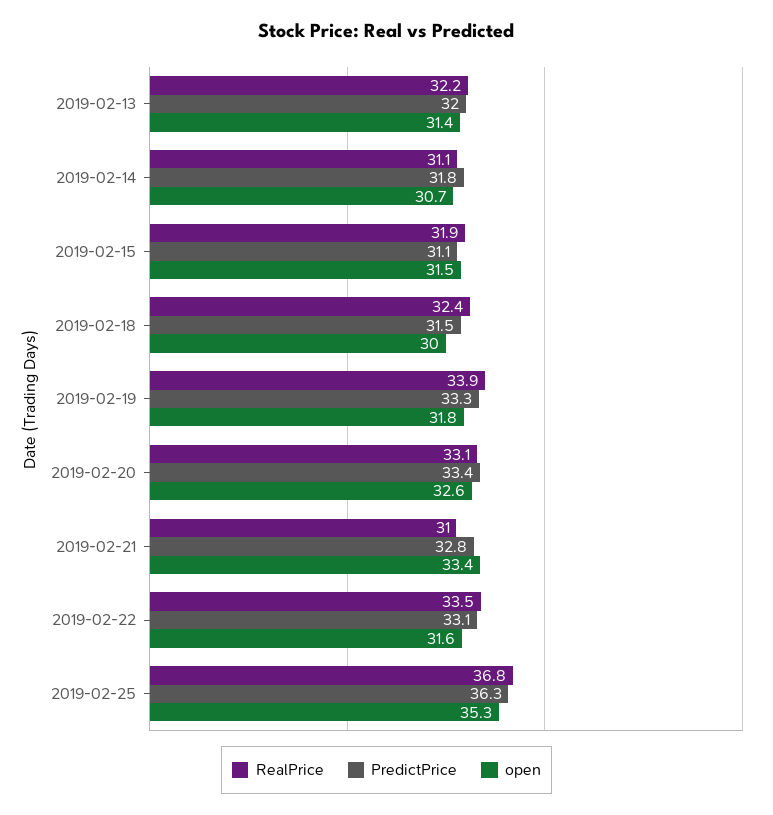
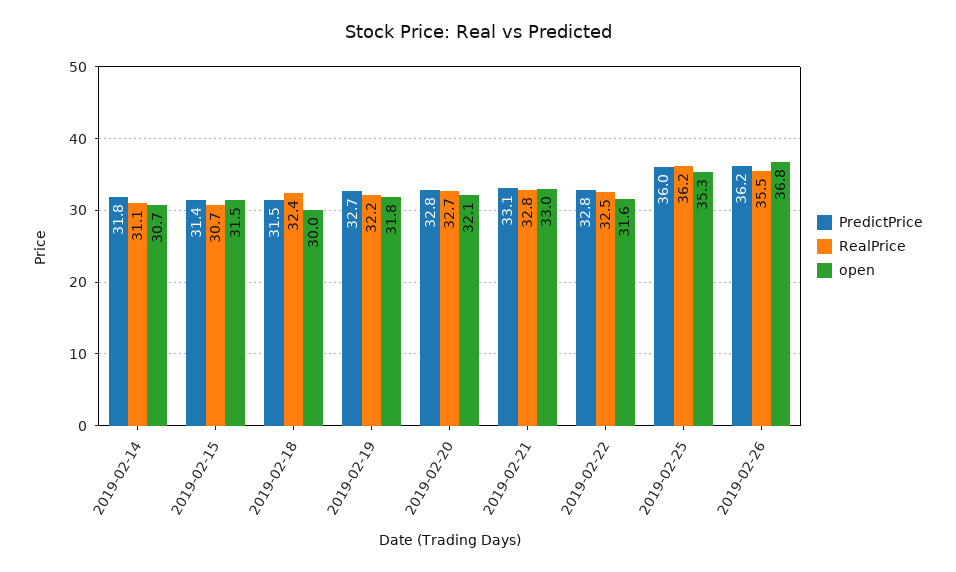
RealPrice, 2019-02-13: 32.2 -> none
PredictPrice, 2019-02-13: 32 -> none
open, 2019-02-13: 31.4 -> none
RealPrice, 2019-02-15: 31.9 -> 30.7
PredictPrice, 2019-02-15: 31.1 -> 31.4
RealPrice, 2019-02-19: 33.9 -> 32.2
PredictPrice, 2019-02-19: 33.3 -> 32.7
RealPrice, 2019-02-20: 33.1 -> 32.7
PredictPrice, 2019-02-20: 33.4 -> 32.8
open, 2019-02-20: 32.6 -> 32.1
RealPrice, 2019-02-21: 31 -> 32.8
PredictPrice, 2019-02-21: 32.8 -> 33.1
open, 2019-02-21: 33.4 -> 33
RealPrice, 2019-02-22: 33.5 -> 32.5
PredictPrice, 2019-02-22: 33.1 -> 32.8
RealPrice, 2019-02-25: 36.8 -> 36.2
PredictPrice, 2019-02-25: 36.3 -> 36
PredictPrice, 2019-02-26: none -> 36.2
RealPrice, 2019-02-26: none -> 35.5
open, 2019-02-26: none -> 36.8

